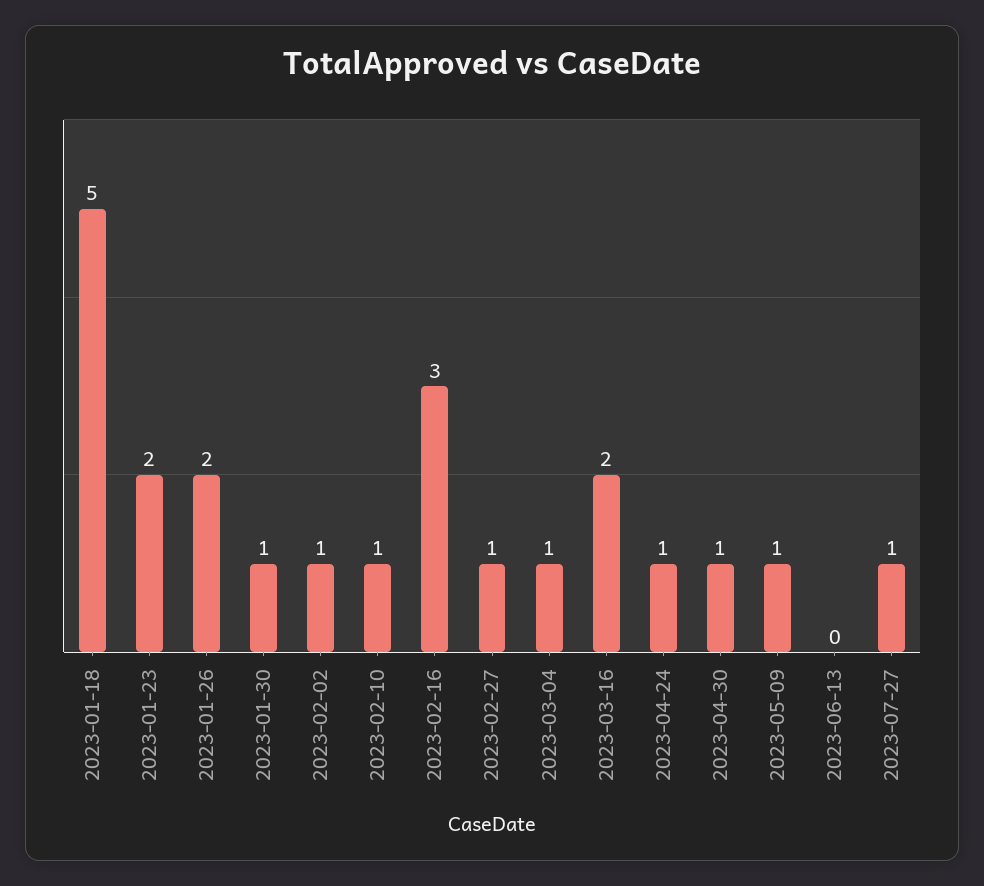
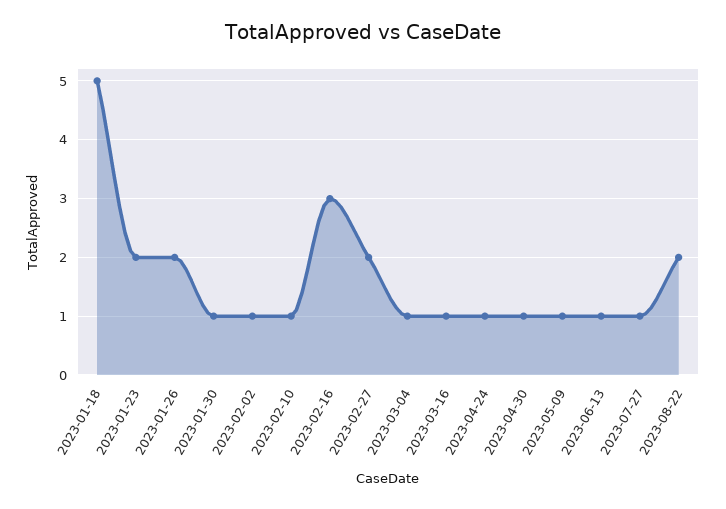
2023-02-27: 1 -> 2
2023-03-16: 2 -> 1
2023-06-13: 0 -> 1
2023-08-22: none -> 2

